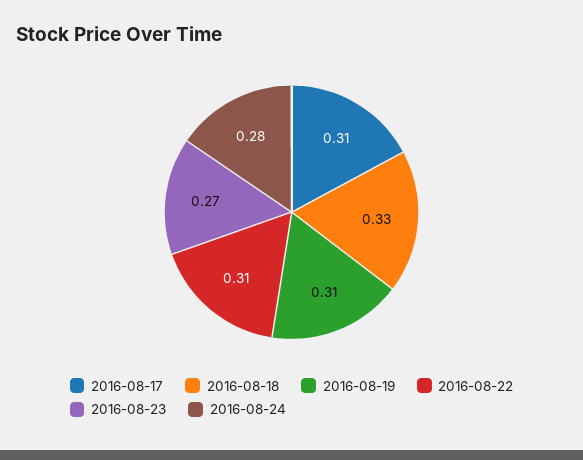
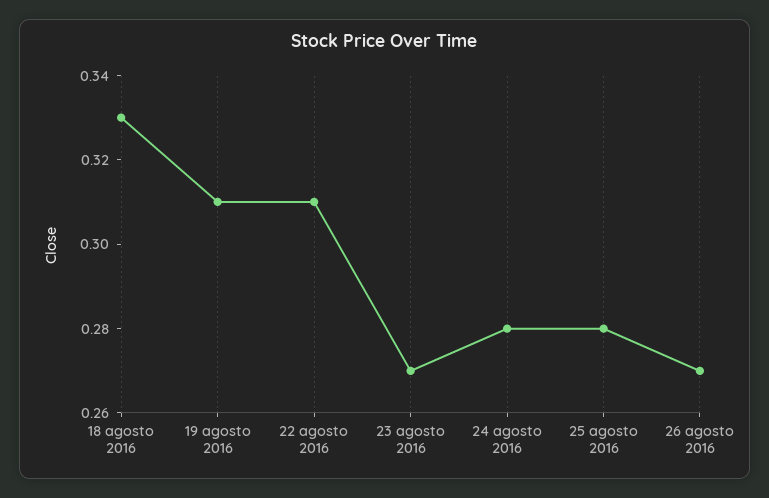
2016-08-17: 0.31 -> none
25 agosto 2016: none -> 0.28
26 agosto 2016: none -> 0.27

